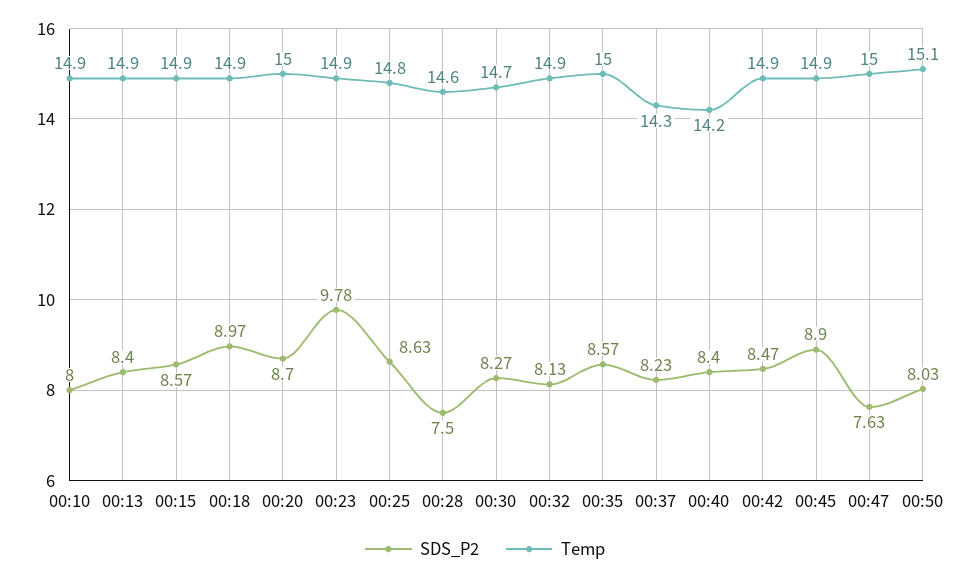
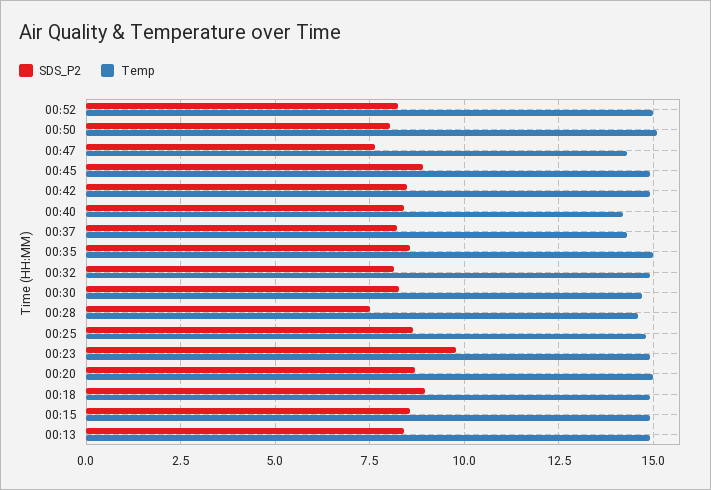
SDS_P2, 00:10: 8 -> none
Temp, 00:10: 14.9 -> none
Temp, 00:47: 15 -> 14.25
SDS_P2, 00:52: none -> 8.25
Temp, 00:52: none -> 15

